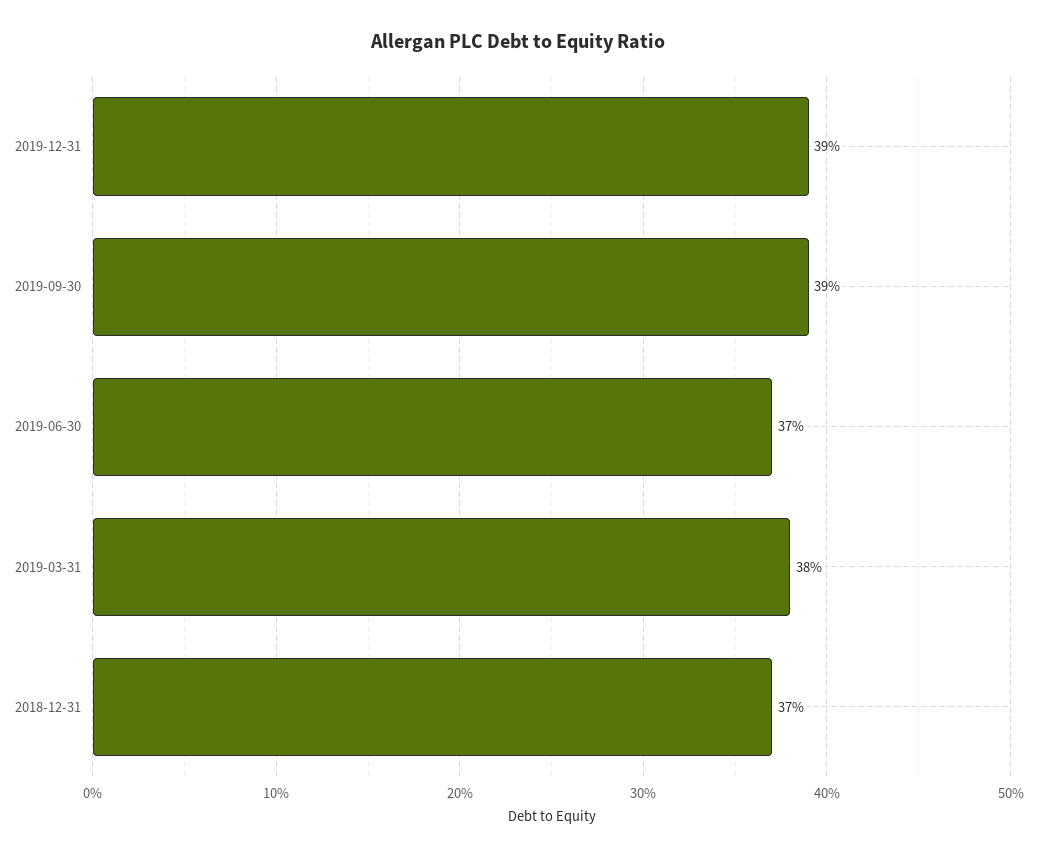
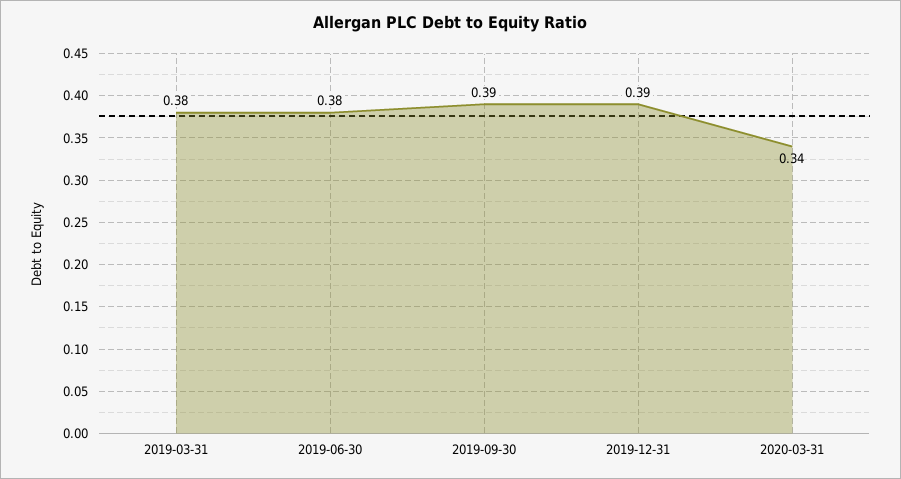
2019-06-30: 0.37 -> 0.38
2018-12-31: 0.37 -> none
2020-03-31: none -> 0.34

